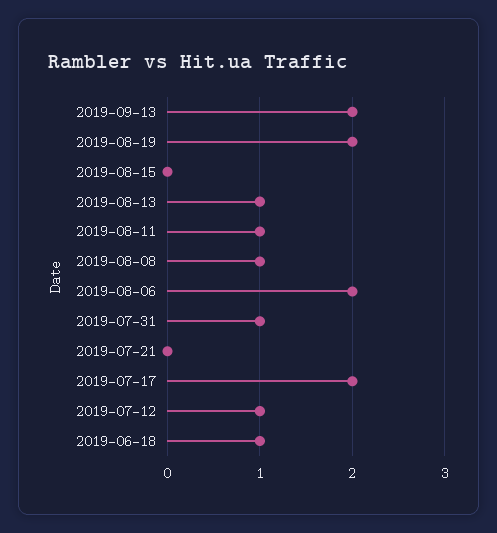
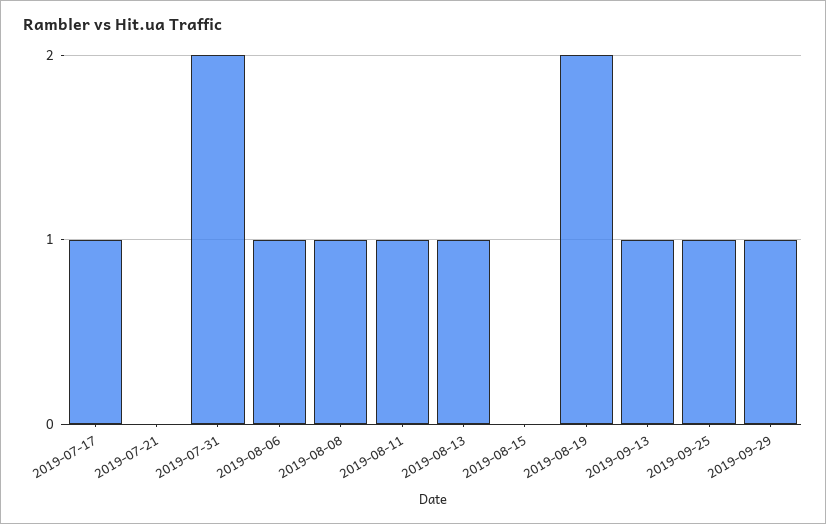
2019-09-13: 2 -> 1
2019-08-06: 2 -> 1
2019-07-31: 1 -> 2
2019-07-17: 2 -> 1
2019-07-12: 1 -> none
2019-06-18: 1 -> none
2019-09-25: none -> 1
2019-09-29: none -> 1

